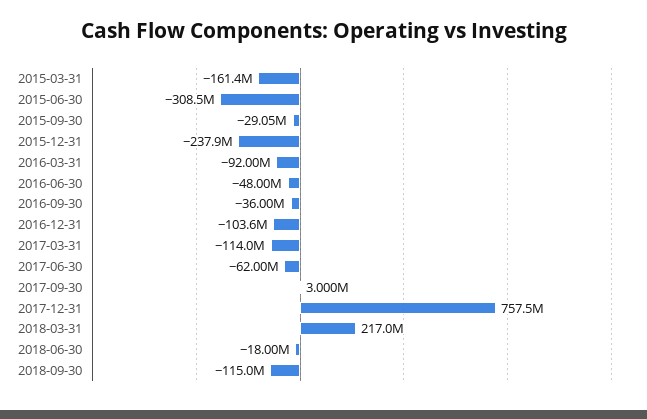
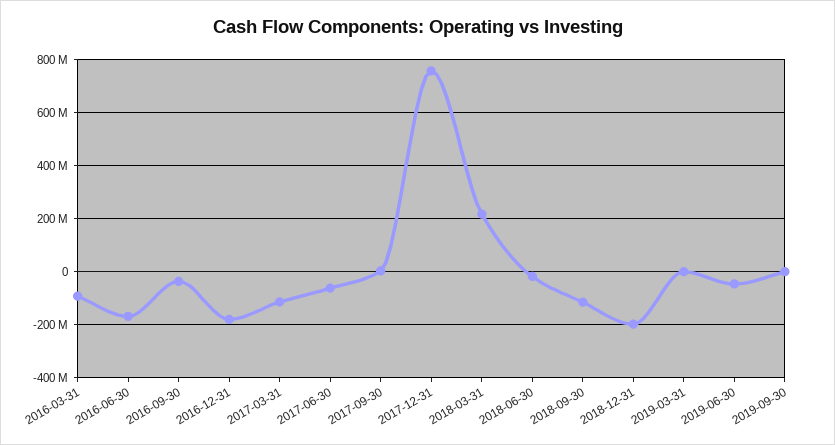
2015-03-31: -161400000 -> none
2015-06-30: -308500000 -> none
2015-09-30: -29050000 -> none
2015-12-31: -237900000 -> none
2016-06-30: -48000000 -> -175000000
2016-12-31: -103600000 -> -175000000
2018-12-31: none -> -200000000
2019-03-31: none -> 0
2019-06-30: none -> -50000000
2019-09-30: none -> 0

